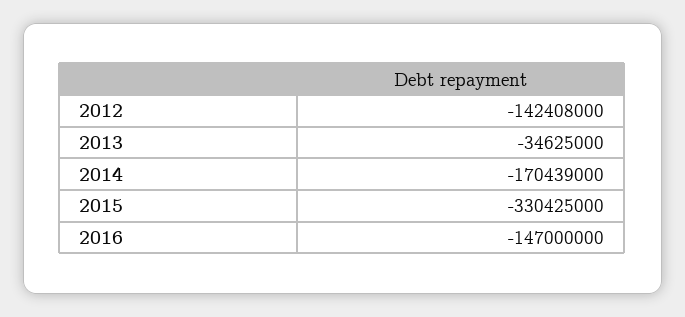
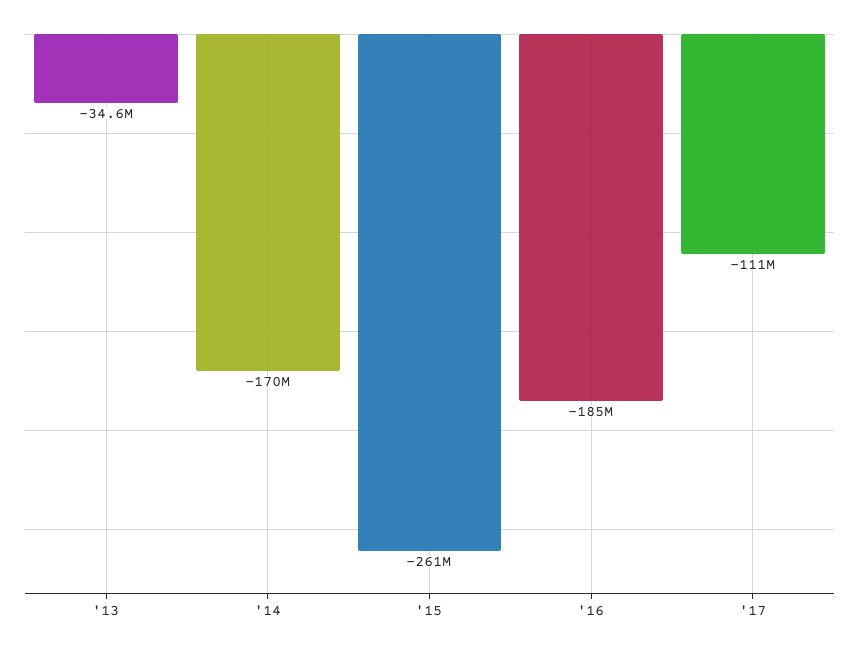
2012: -142408000 -> none
2015: -330425000 -> -261000000
2016: -147000000 -> -185000000
'17: none -> -111000000

